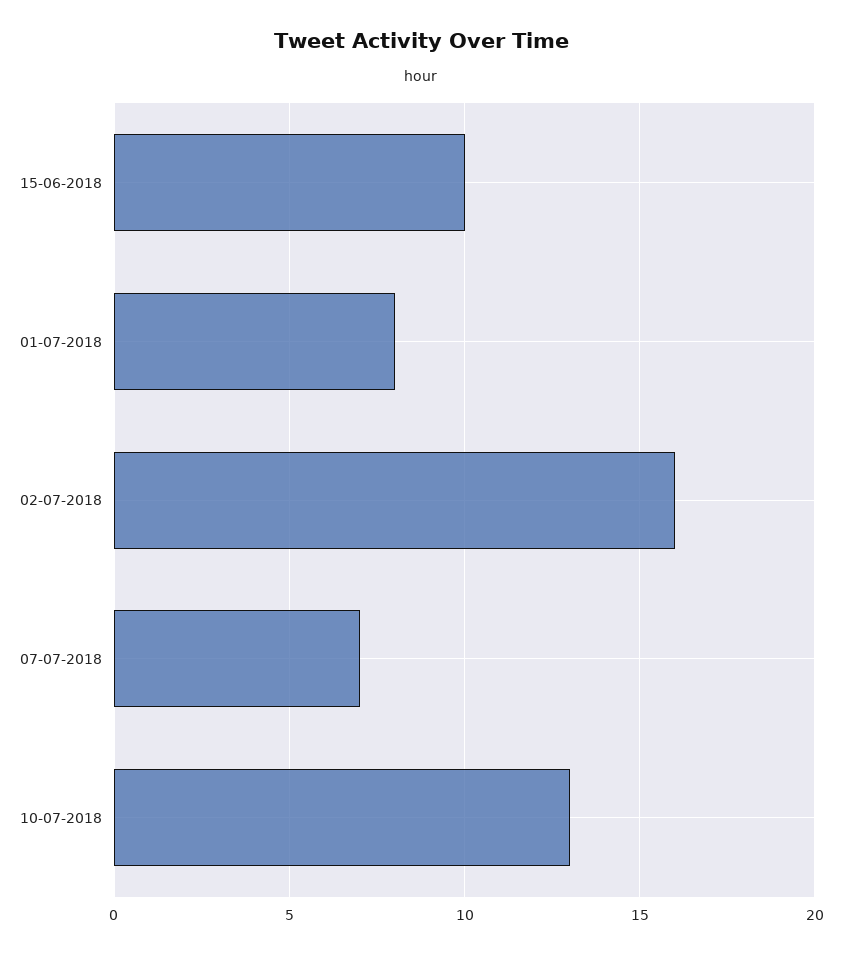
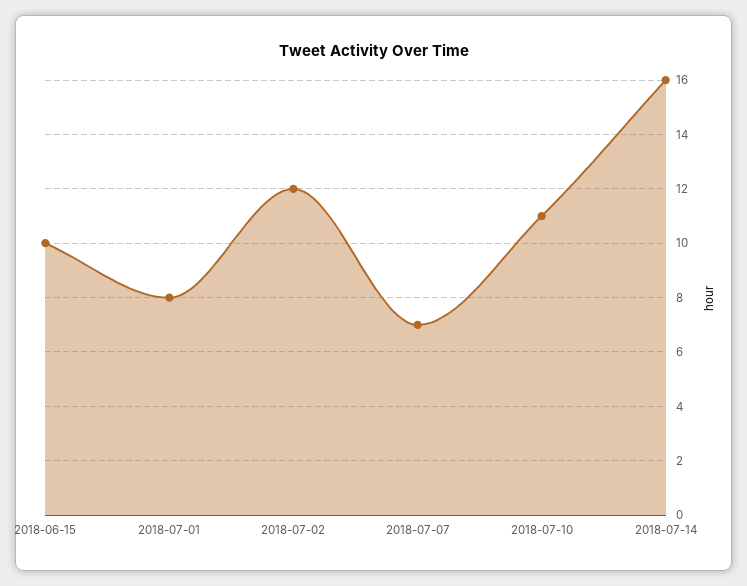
02-07-2018: 16 -> 12
10-07-2018: 13 -> 11
2018-07-14: none -> 16

